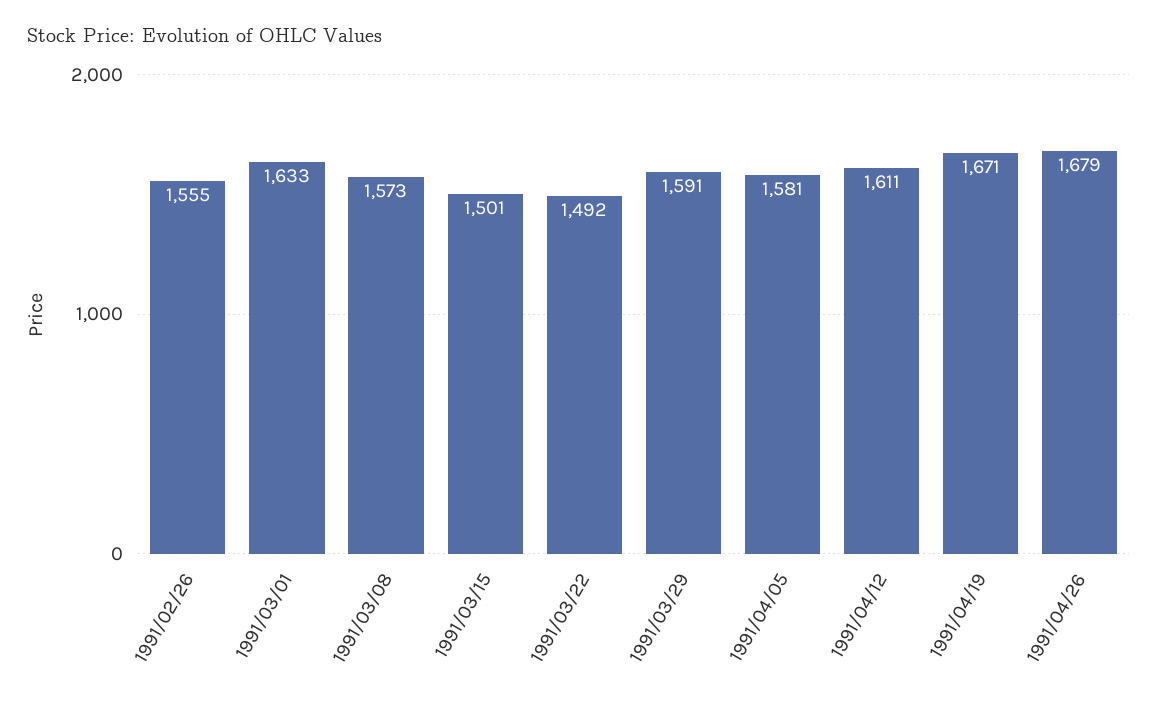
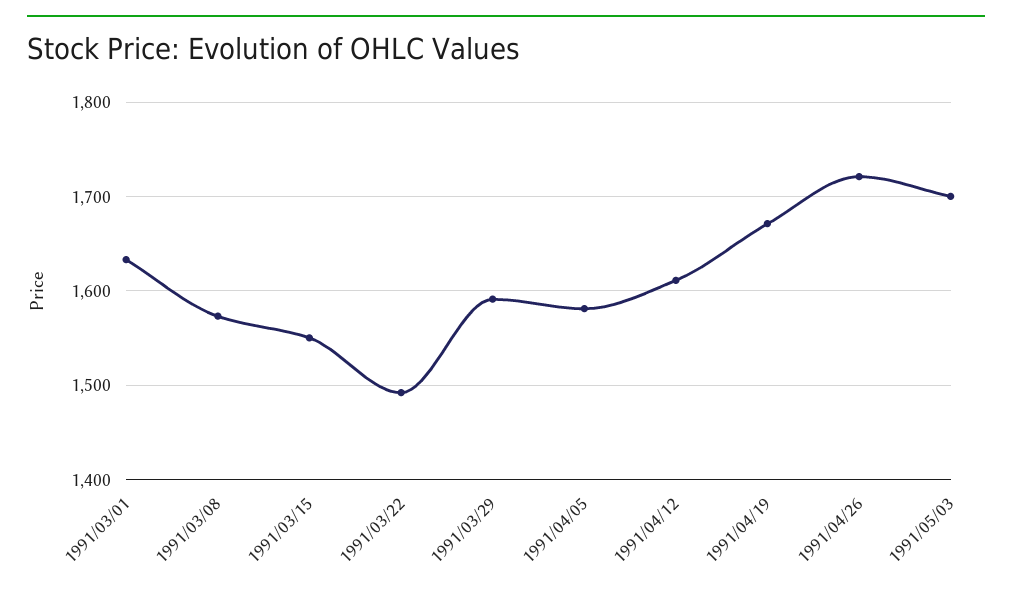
1991/02/26: 1555 -> none
1991/03/15: 1501 -> 1550
1991/04/26: 1679 -> 1720
1991/05/03: none -> 1700

